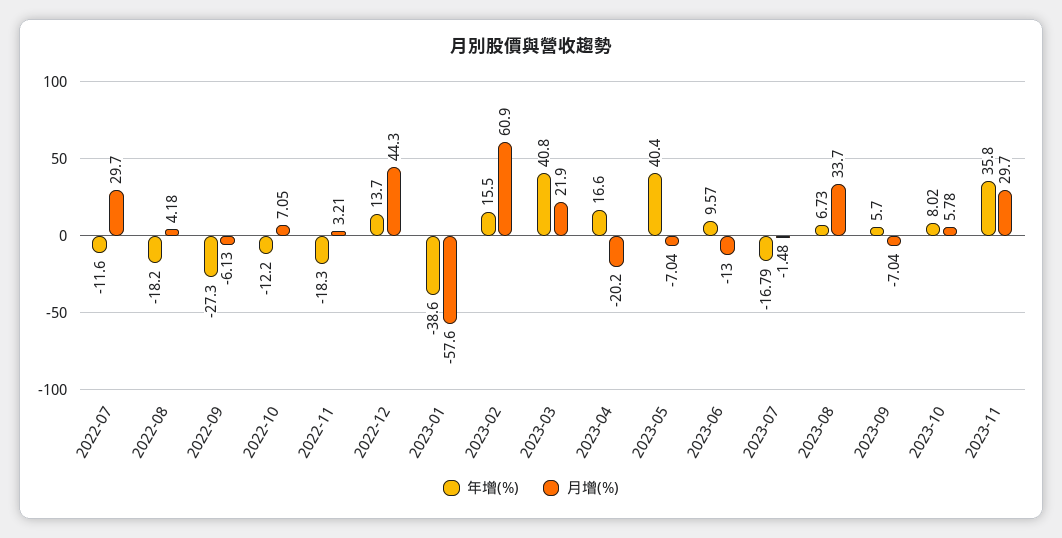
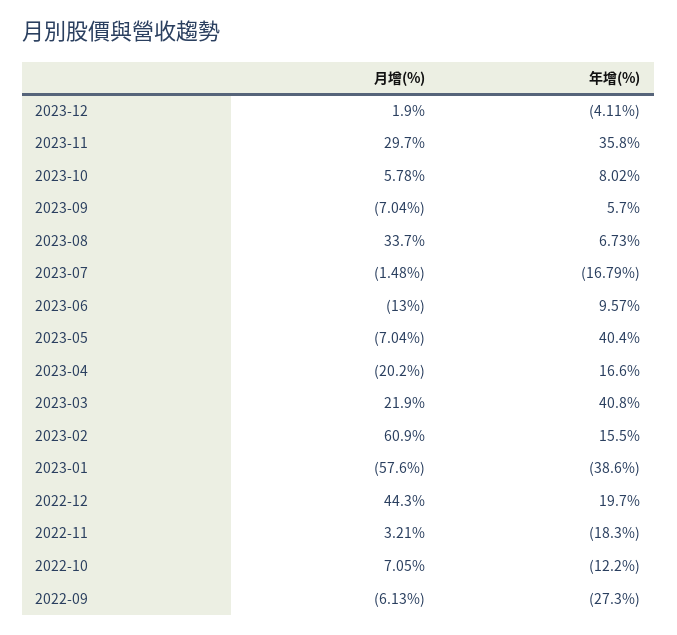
年增(%), 2022-07: -11.6 -> none
月增(%), 2022-07: 29.7 -> none
年增(%), 2022-08: -18.2 -> none
月增(%), 2022-08: 4.18 -> none
年增(%), 2022-12: 13.7 -> 19.7
月增(%), 2023-12: none -> 1.9
年增(%), 2023-12: none -> -4.11

